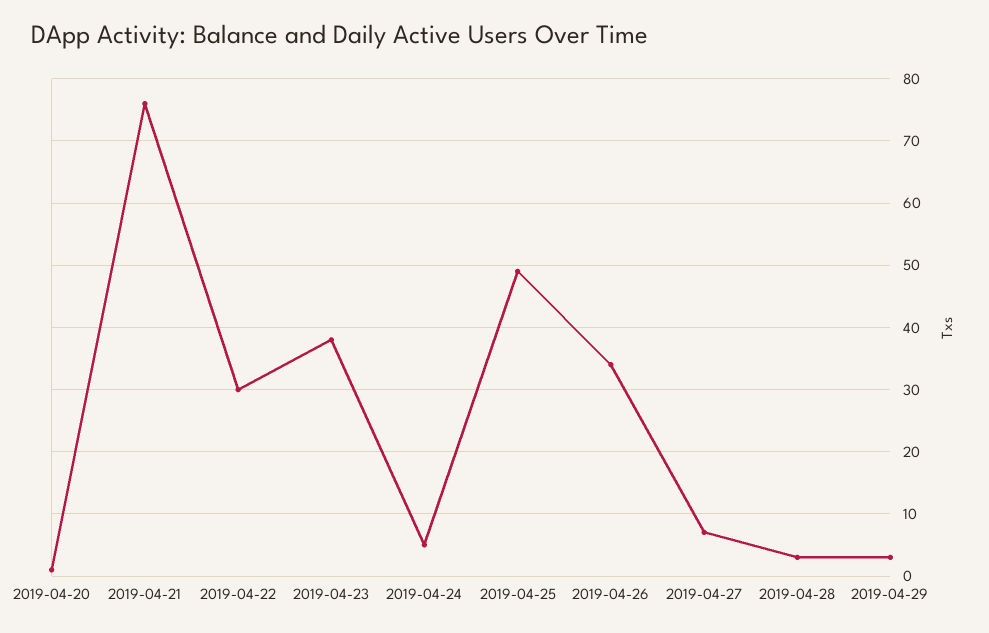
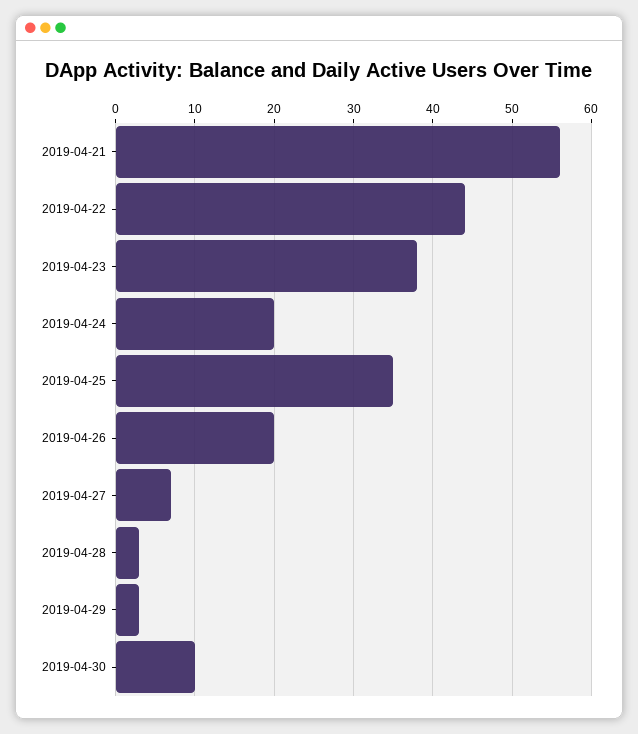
2019-04-20: 1 -> none
2019-04-21: 76 -> 56
2019-04-22: 30 -> 44
2019-04-24: 5 -> 20
2019-04-25: 49 -> 35
2019-04-26: 34 -> 20
2019-04-30: none -> 10

